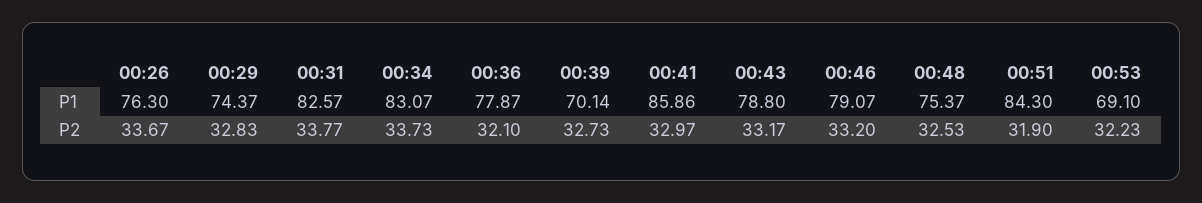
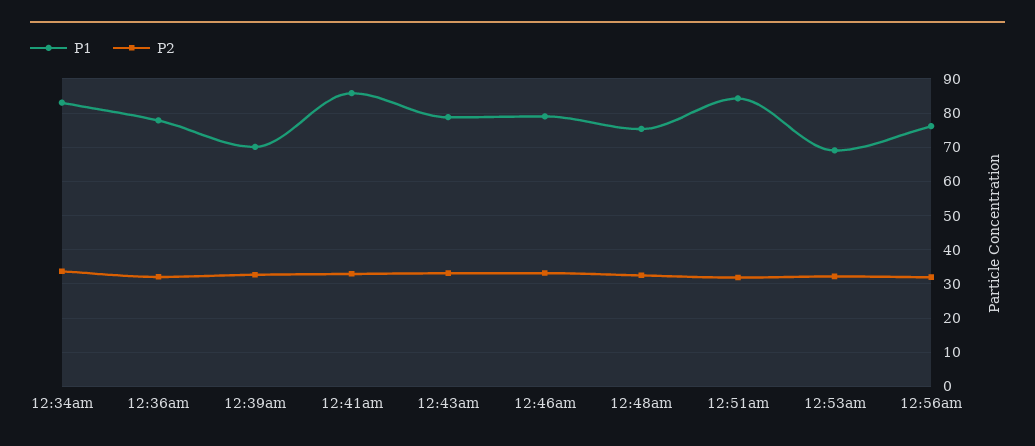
P1, 00:26: 76.3 -> none
P1, 00:29: 74.37 -> none
P1, 00:31: 82.57 -> none
P2, 00:26: 33.67 -> none
P2, 00:29: 32.83 -> none
P2, 00:31: 33.77 -> none
P1, 12:56am: none -> 76
P2, 12:56am: none -> 32

